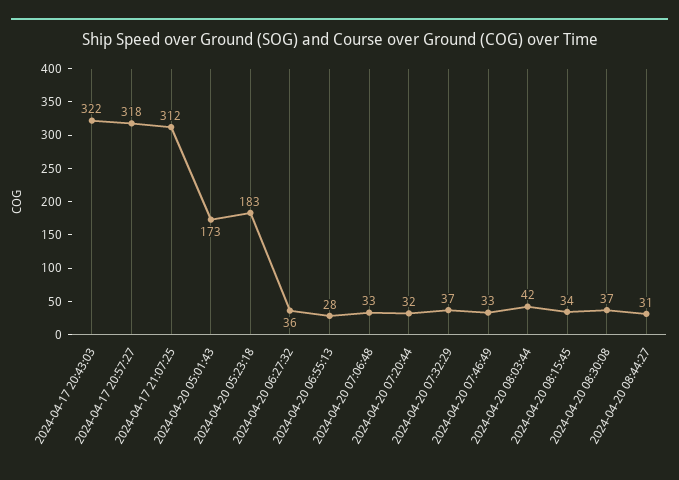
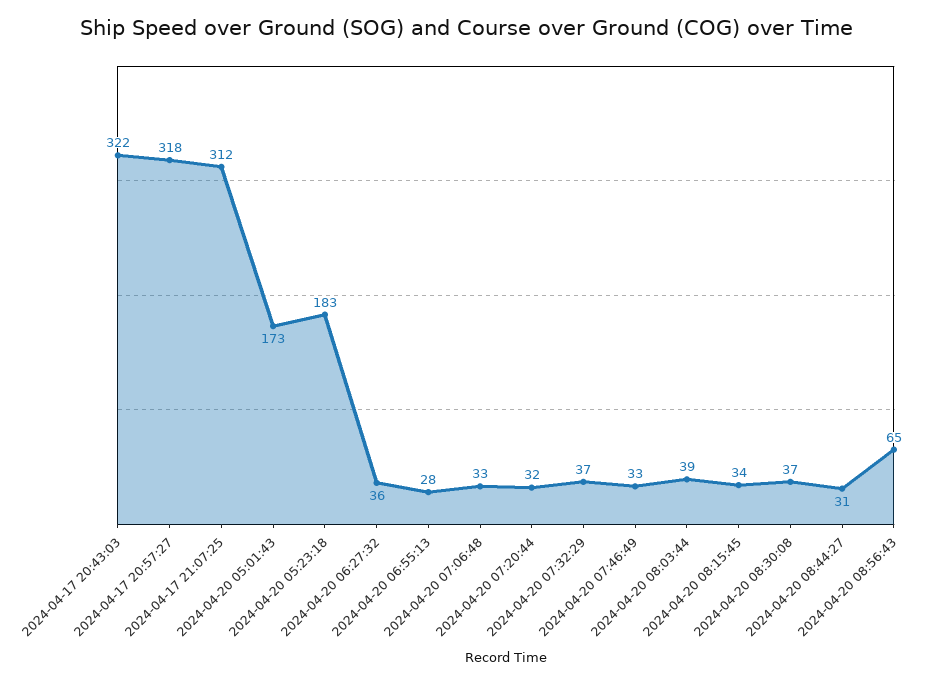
2024-04-20 08:03:44: 42 -> 39
2024-04-20 08:56:43: none -> 65

